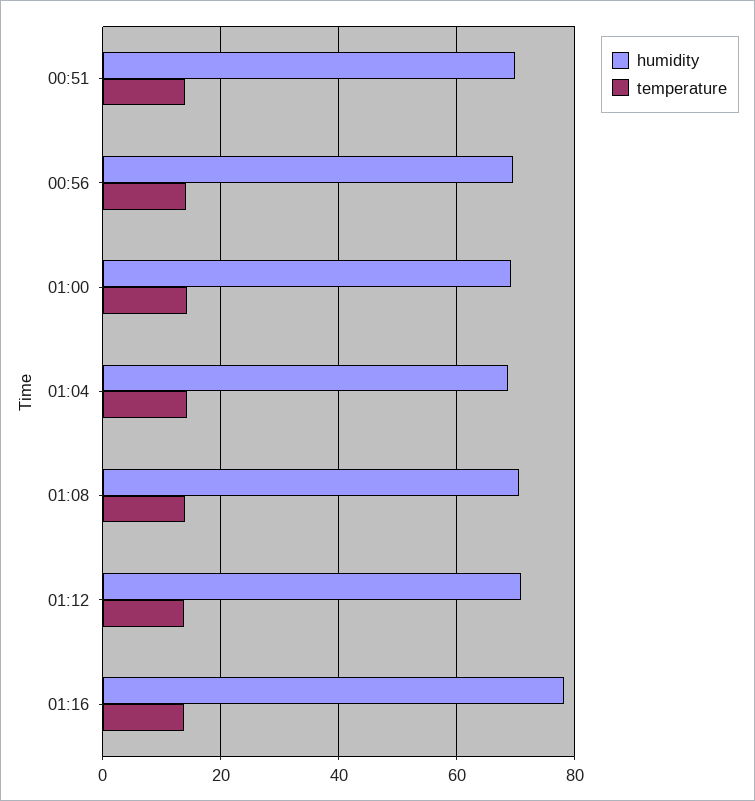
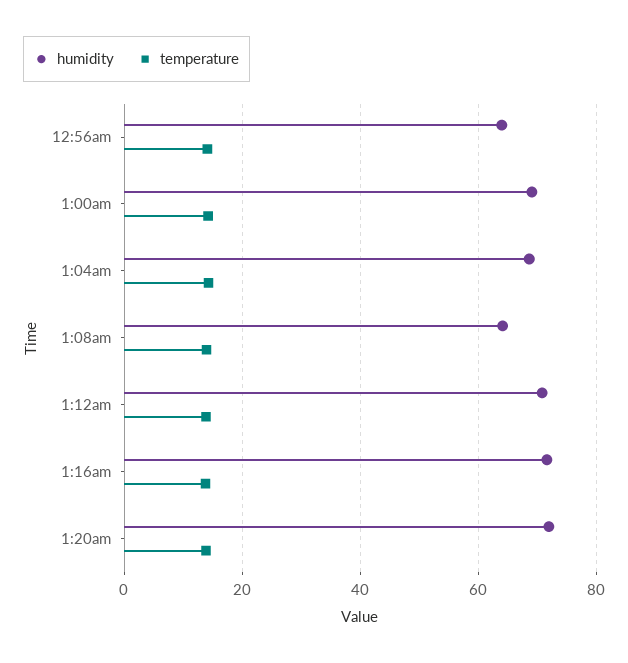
humidity, 00:51: 70 -> none
temperature, 00:51: 14 -> none
humidity, 00:56: 70 -> 64
humidity, 01:08: 70 -> 64
humidity, 01:16: 78 -> 72
humidity, 1:20am: none -> 72
temperature, 1:20am: none -> 14

